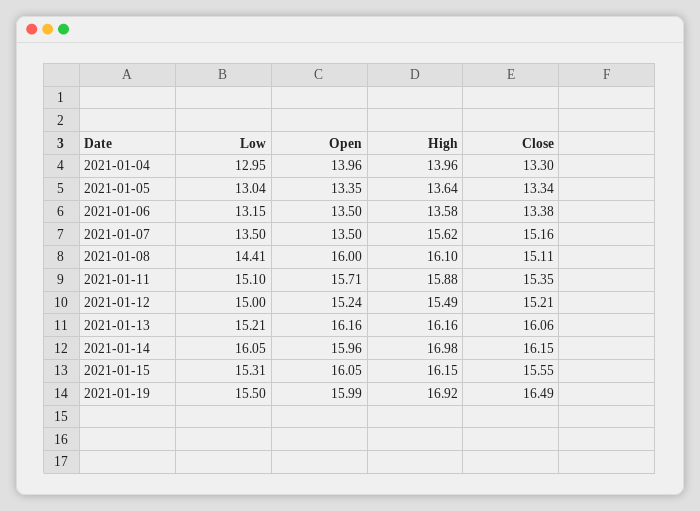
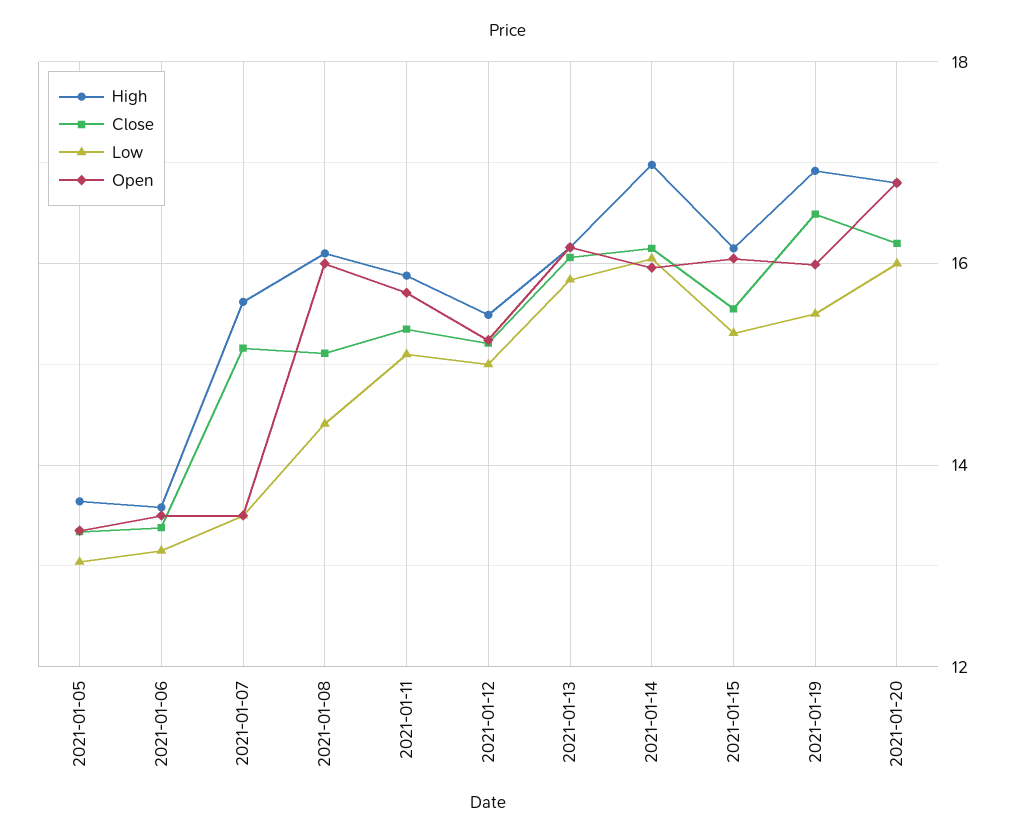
Low, 2021-01-04: 12.95 -> none
Open, 2021-01-04: 13.96 -> none
High, 2021-01-04: 13.96 -> none
Close, 2021-01-04: 13.3 -> none
Low, 2021-01-13: 15.21 -> 15.8
High, 2021-01-20: none -> 16.8
Close, 2021-01-20: none -> 16.2
Low, 2021-01-20: none -> 16
Open, 2021-01-20: none -> 16.8

